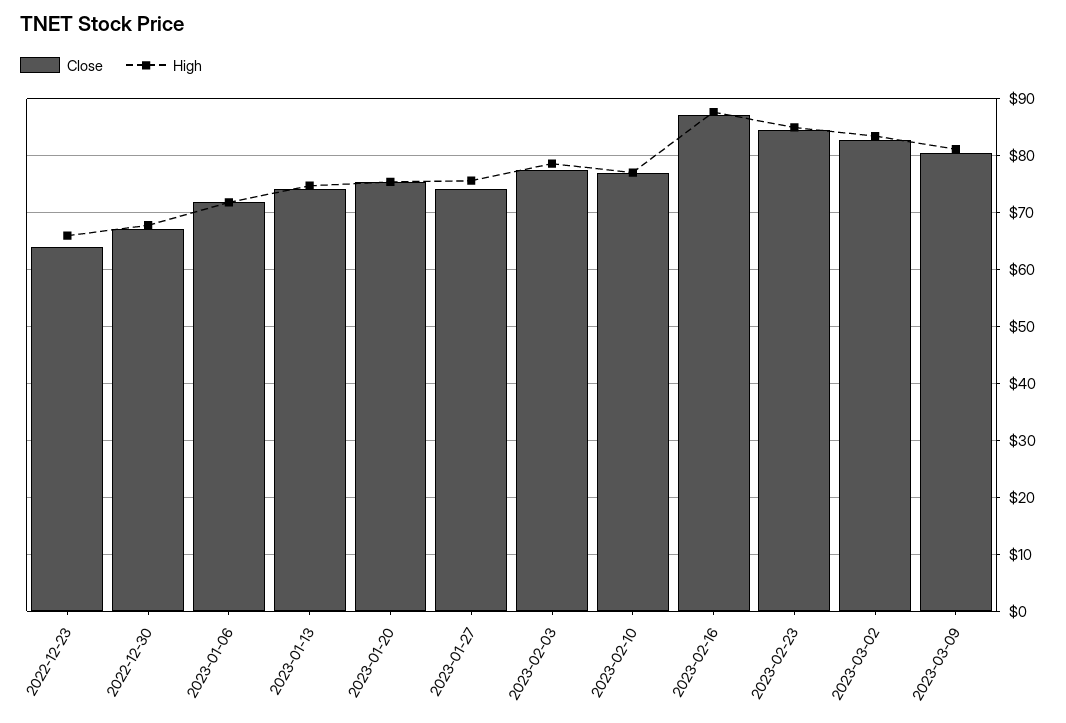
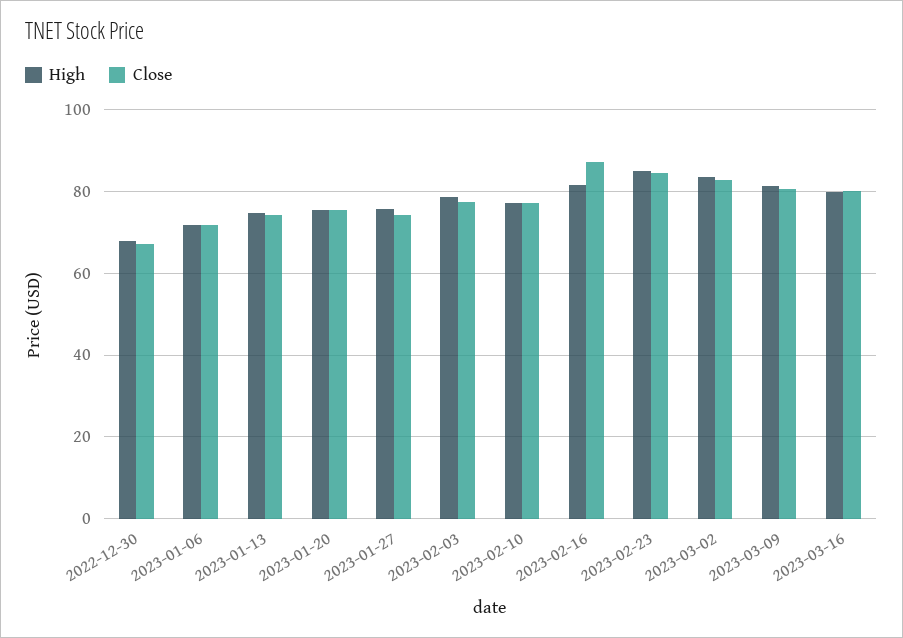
Close, 2022-12-23: 64 -> none
High, 2022-12-23: 66 -> none
High, 2023-02-16: 88 -> 82
High, 2023-03-16: none -> 80
Close, 2023-03-16: none -> 80

